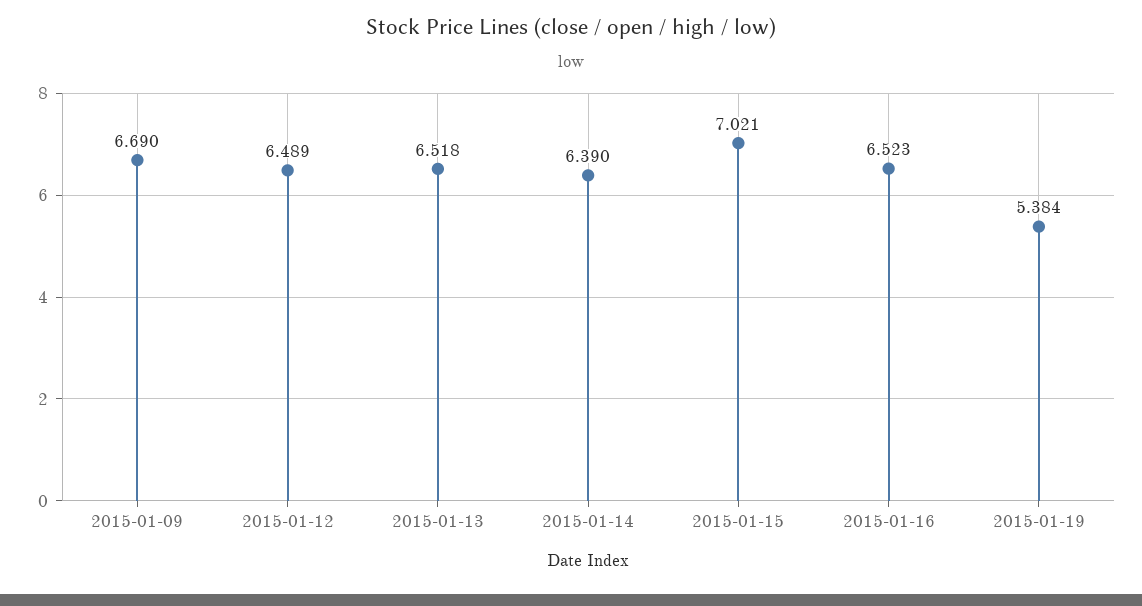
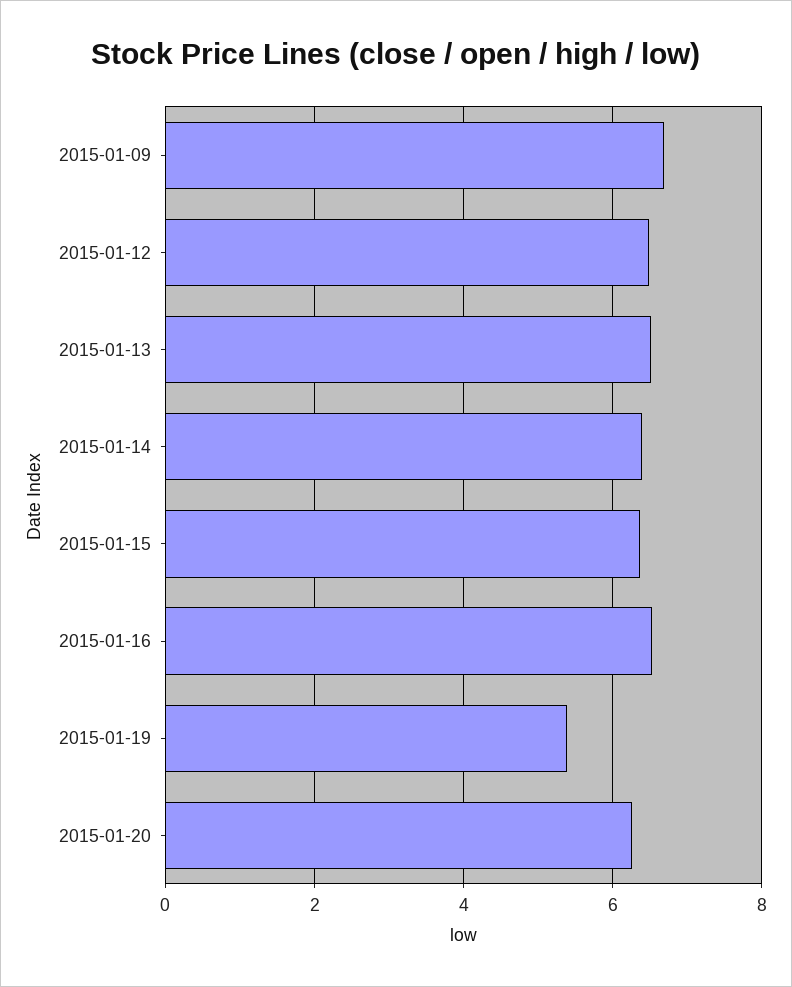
2015-01-15: 7.021 -> 6.4
2015-01-20: none -> 6.2

